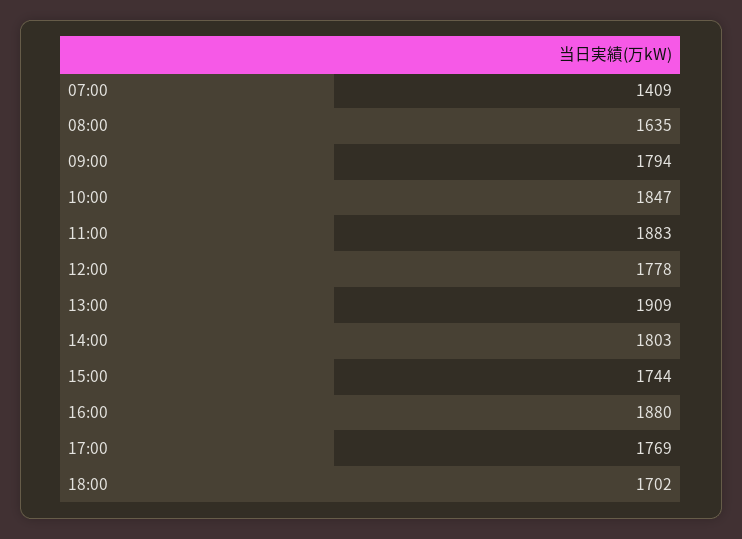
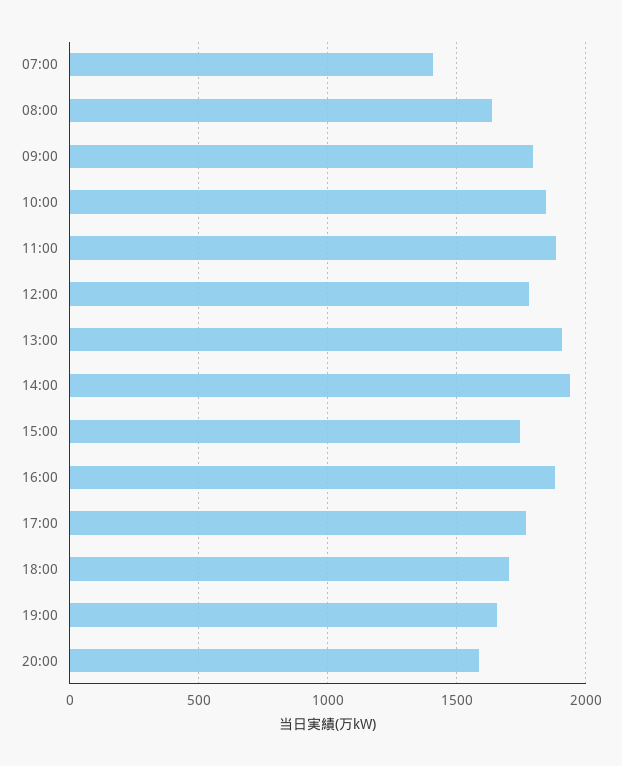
14:00: 1803 -> 1950
19:00: none -> 1650
20:00: none -> 1600

